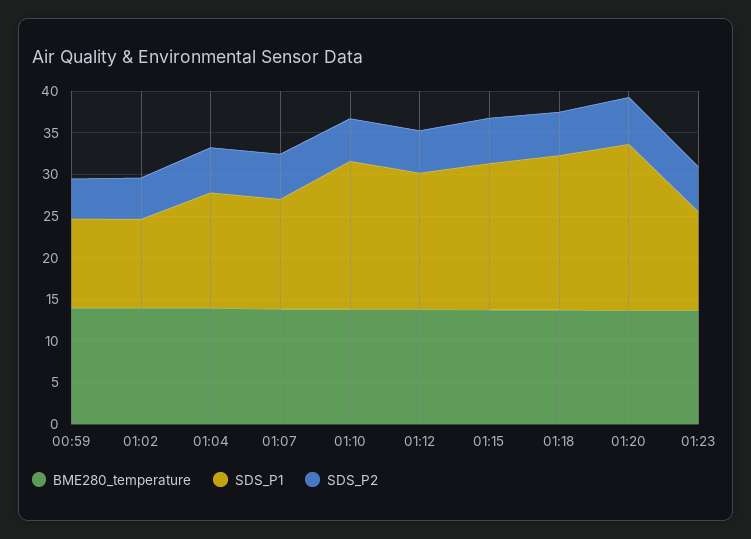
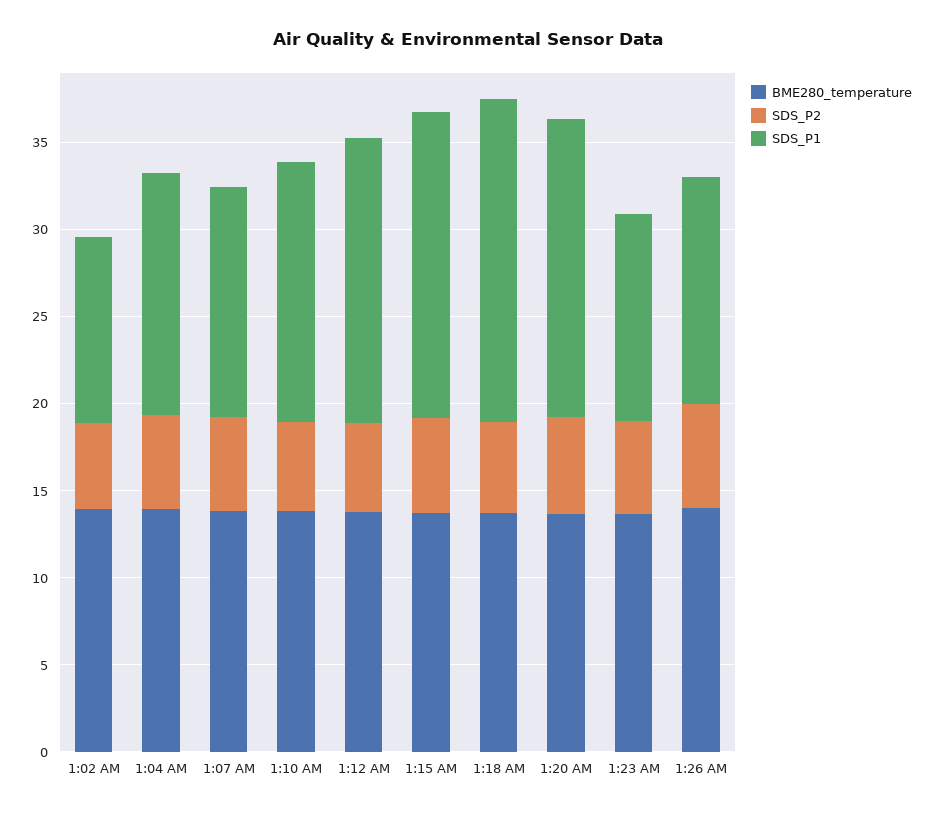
BME280_temperature, 00:59: 14 -> none
SDS_P1, 00:59: 11 -> none
SDS_P2, 00:59: 5 -> none
SDS_P1, 01:10: 18 -> 15
SDS_P1, 01:20: 20 -> 17
BME280_temperature, 1:26 AM: none -> 14
SDS_P2, 1:26 AM: none -> 6
SDS_P1, 1:26 AM: none -> 13

